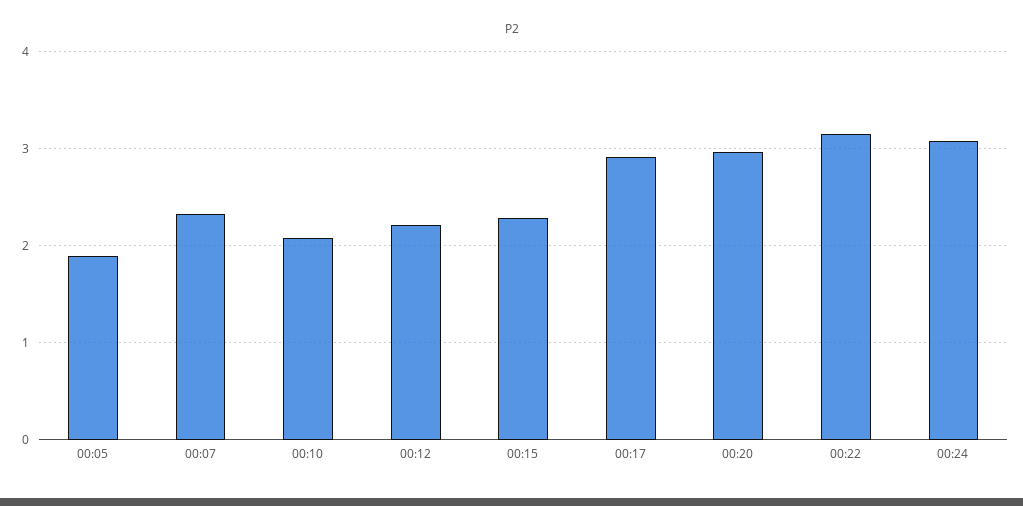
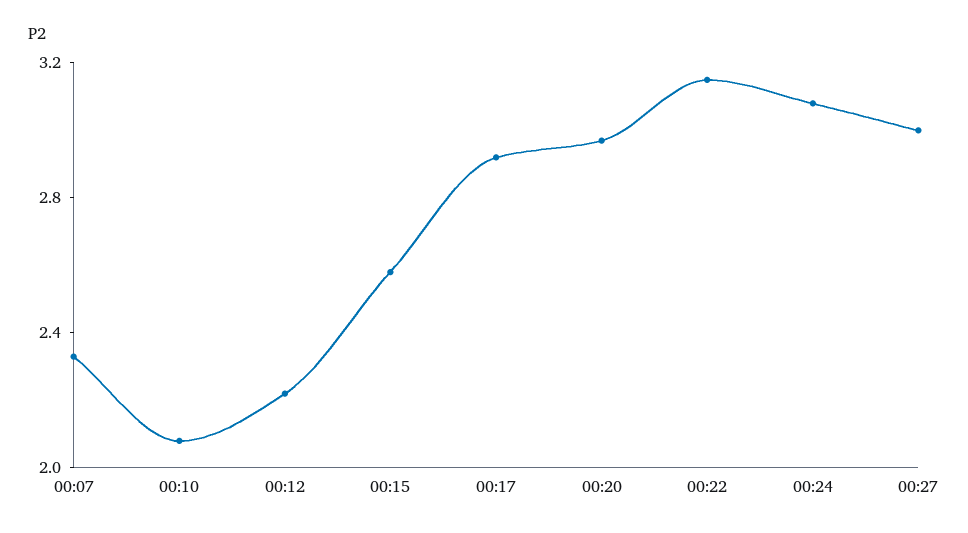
00:05: 1.9 -> none
00:15: 2.3 -> 2.6
00:27: none -> 3

